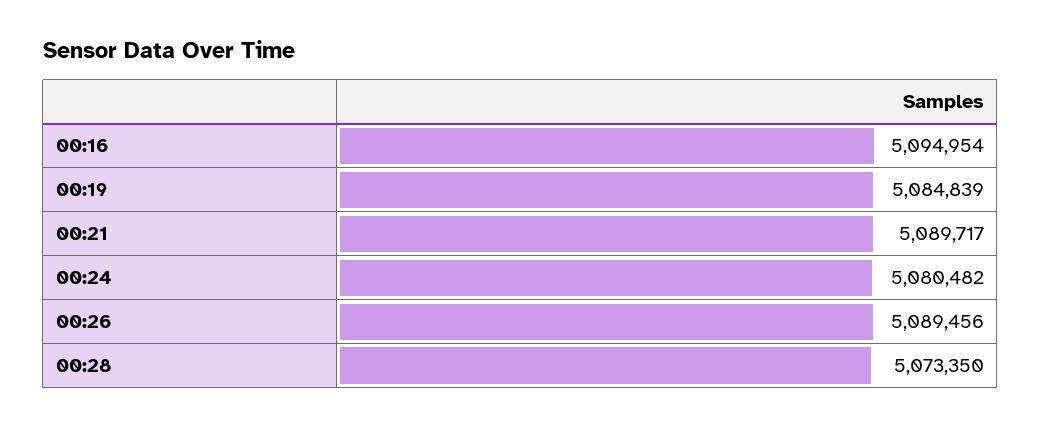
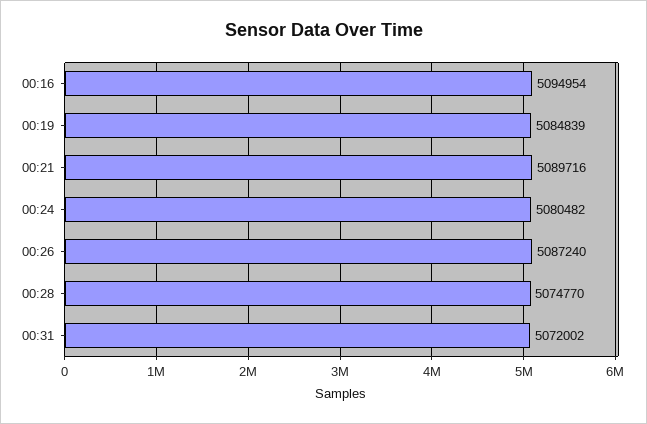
00:21: 5089717 -> 5089716
00:26: 5089456 -> 5087240
00:28: 5073350 -> 5074770
00:31: none -> 5072002

